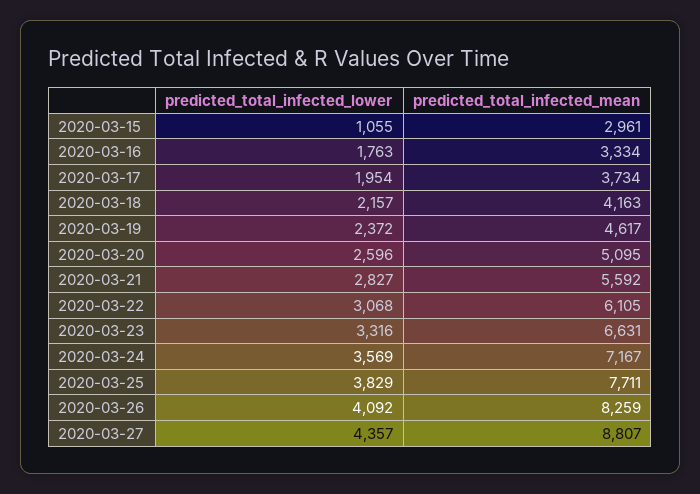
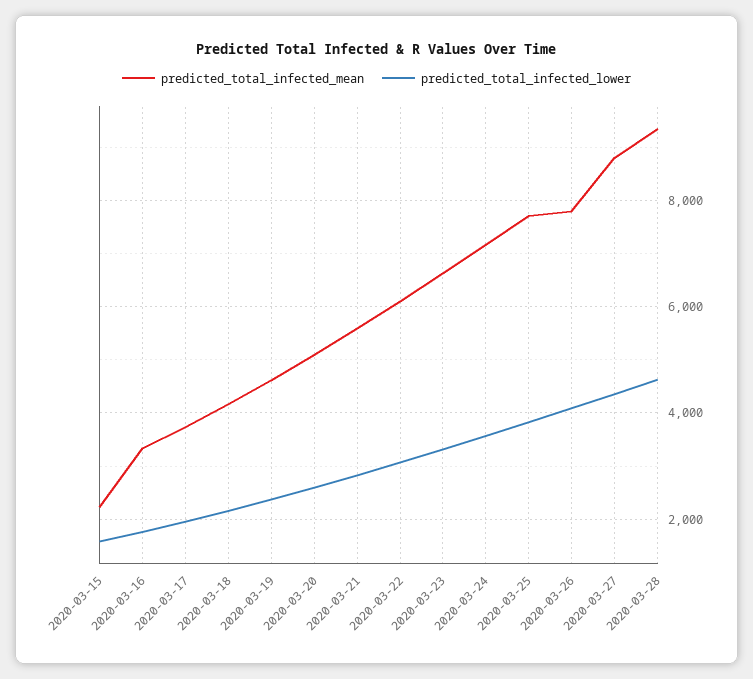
predicted_total_infected_lower, 2020-03-15: 1055 -> 1600
predicted_total_infected_mean, 2020-03-15: 2961 -> 2200
predicted_total_infected_mean, 2020-03-26: 8259 -> 7800
predicted_total_infected_mean, 2020-03-28: none -> 9400
predicted_total_infected_lower, 2020-03-28: none -> 4600

